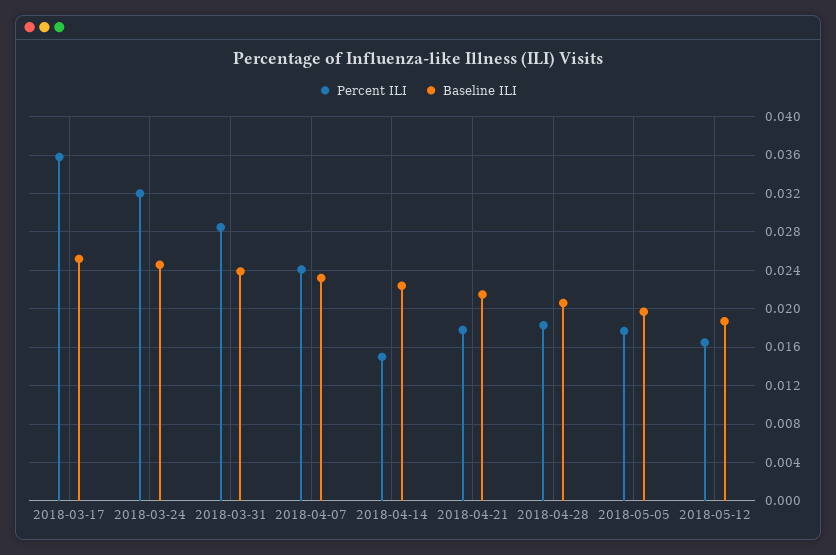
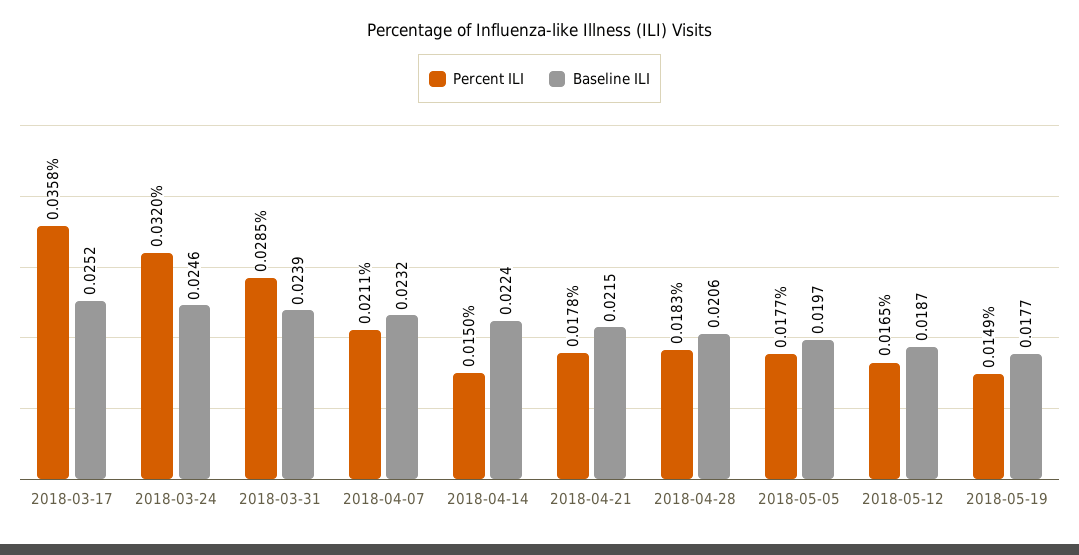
Percent ILI, 2018-04-07: 0.024 -> 0.0211
Percent ILI, 2018-05-19: none -> 0.0149
Baseline ILI, 2018-05-19: none -> 0.0177

